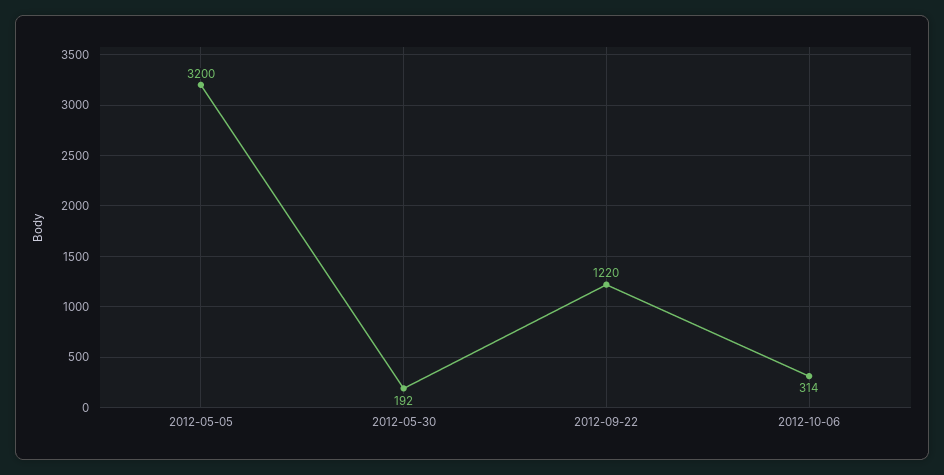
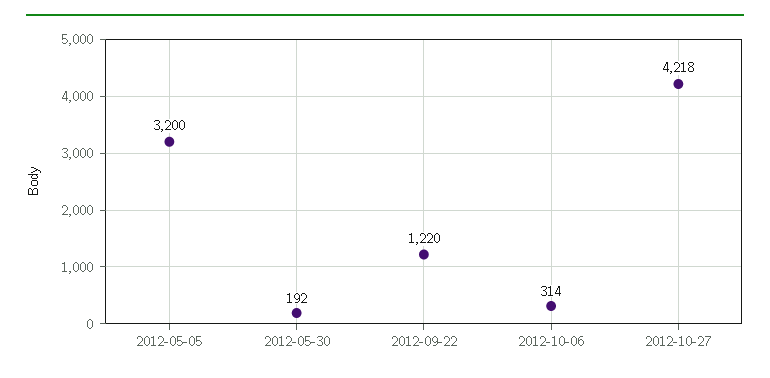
2012-10-27: none -> 4218

